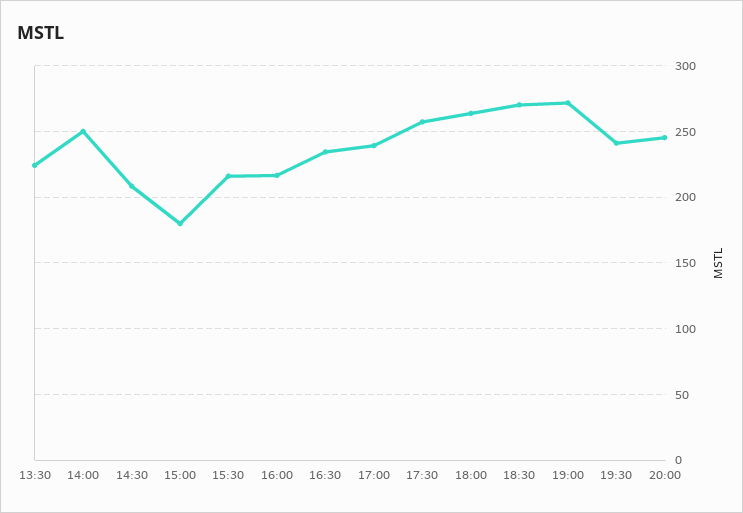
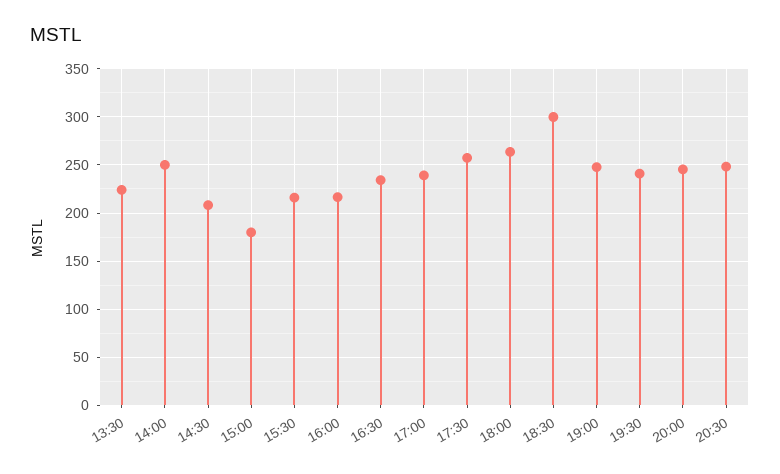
18:30: 270 -> 300
19:00: 270 -> 250
20:30: none -> 250

